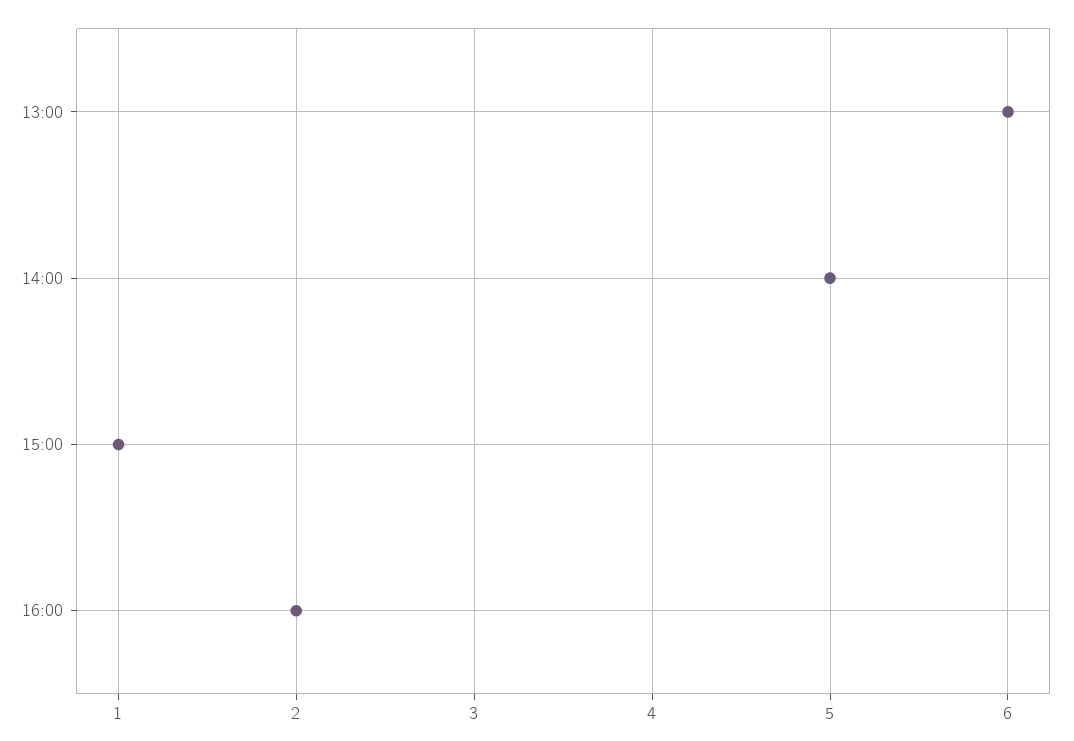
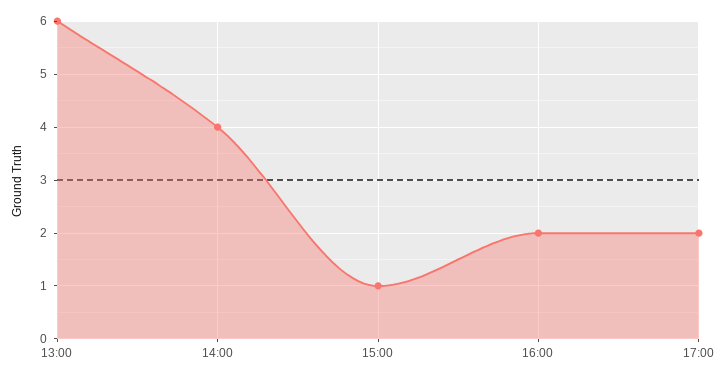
14:00: 5 -> 4
17:00: none -> 2

